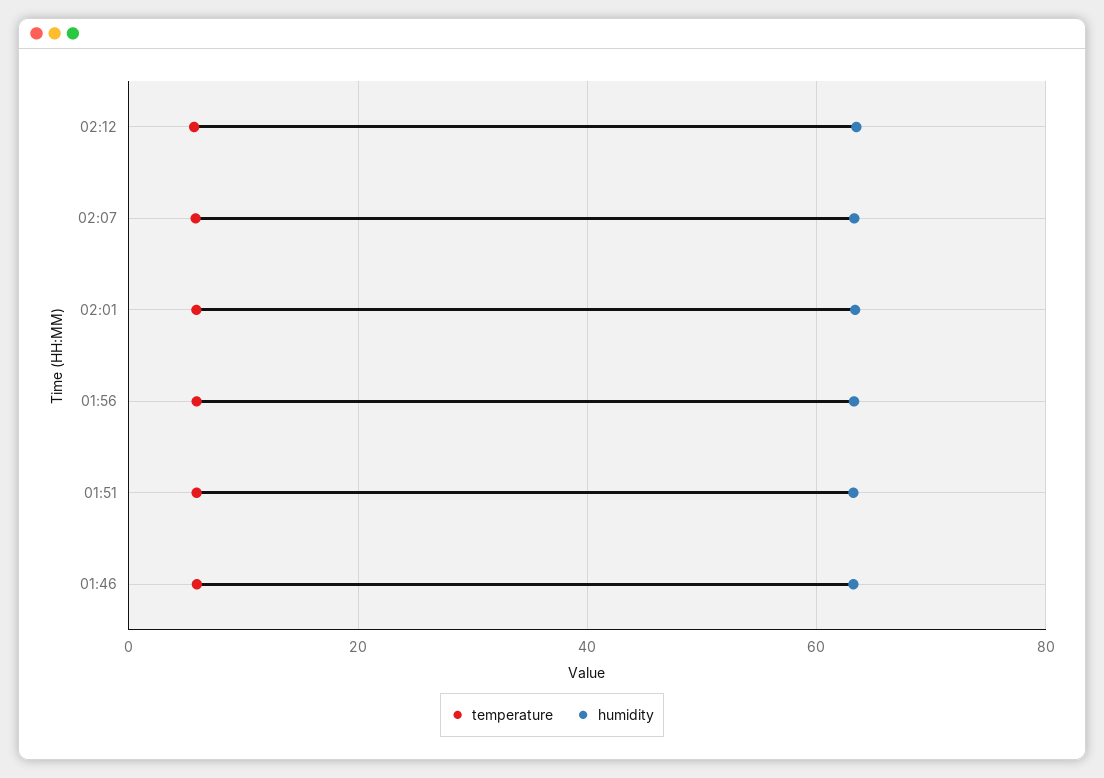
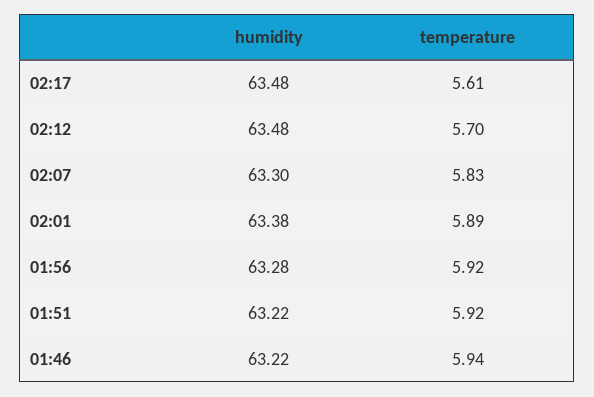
humidity, 02:17: none -> 63.48
temperature, 02:17: none -> 5.61

